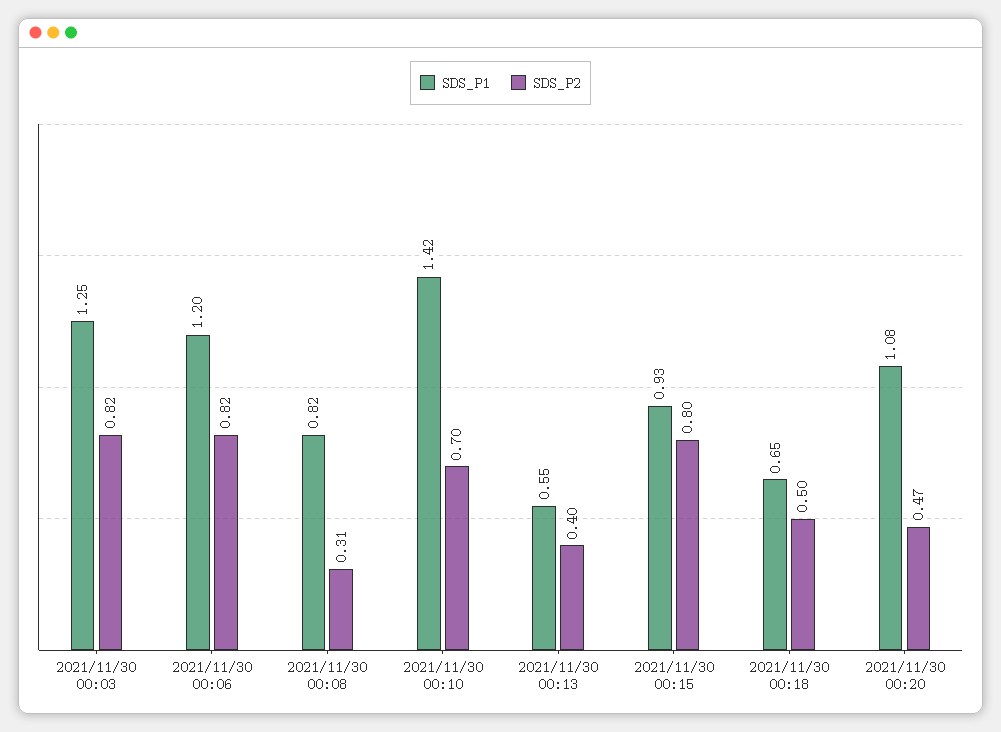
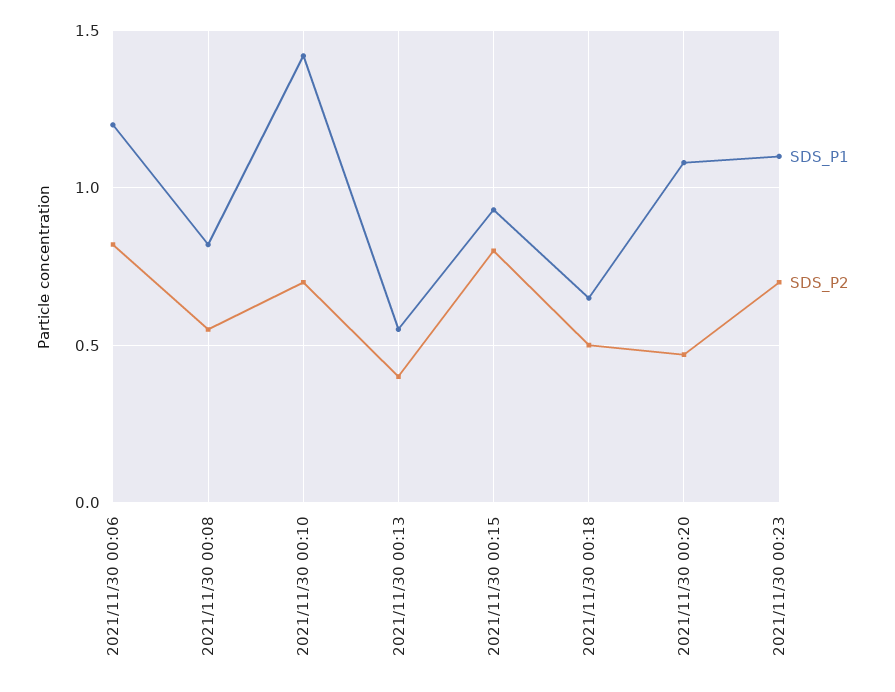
SDS_P1, 2021/11/30 00:03: 1.25 -> none
SDS_P2, 2021/11/30 00:03: 0.82 -> none
SDS_P2, 2021/11/30 00:08: 0.31 -> 0.55
SDS_P1, 2021/11/30 00:23: none -> 1.1
SDS_P2, 2021/11/30 00:23: none -> 0.7

